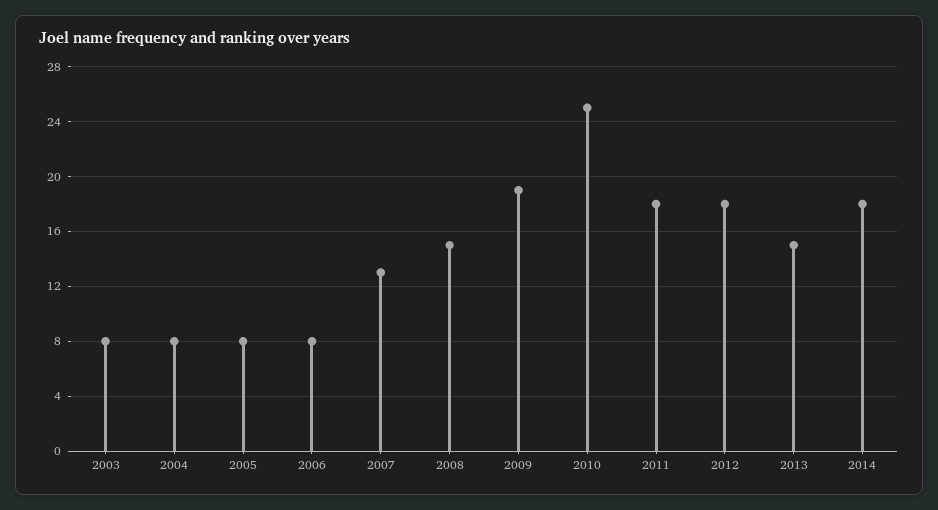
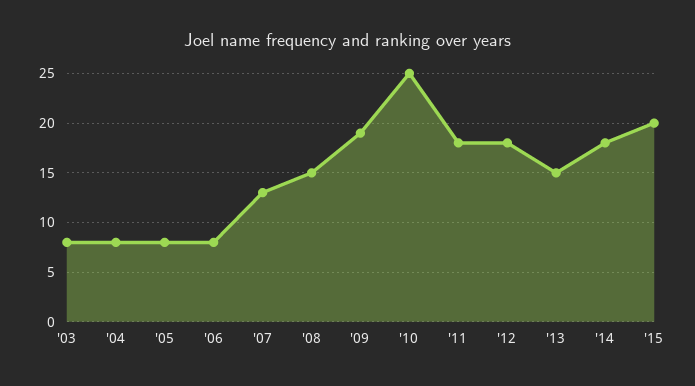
'15: none -> 20

